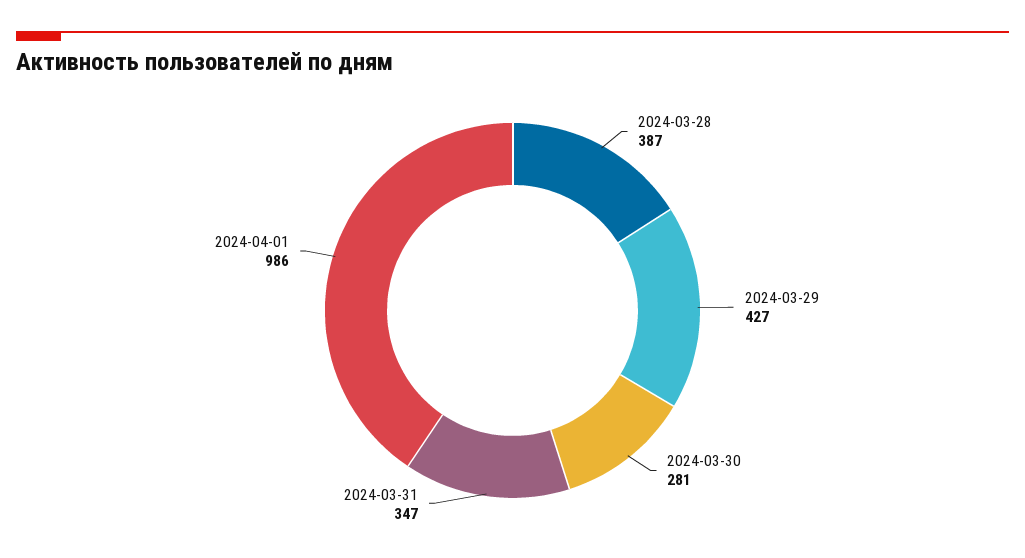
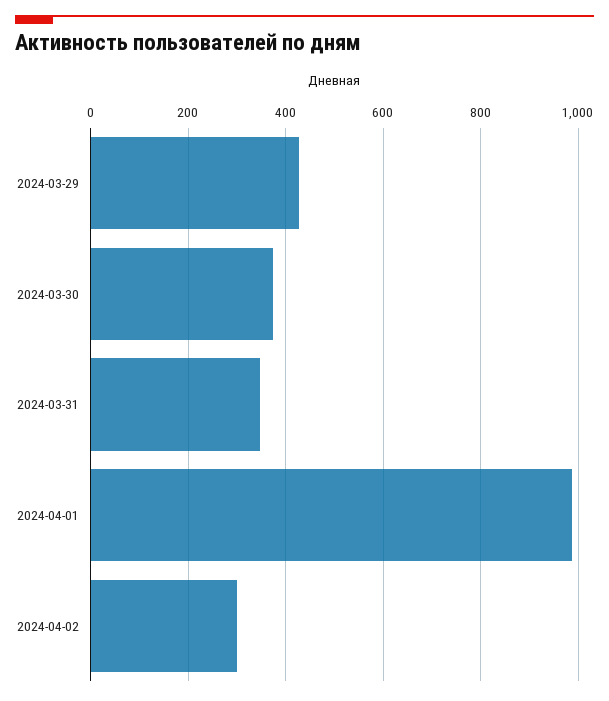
2024-03-28: 387 -> none
2024-03-30: 281 -> 380
2024-04-02: none -> 300

